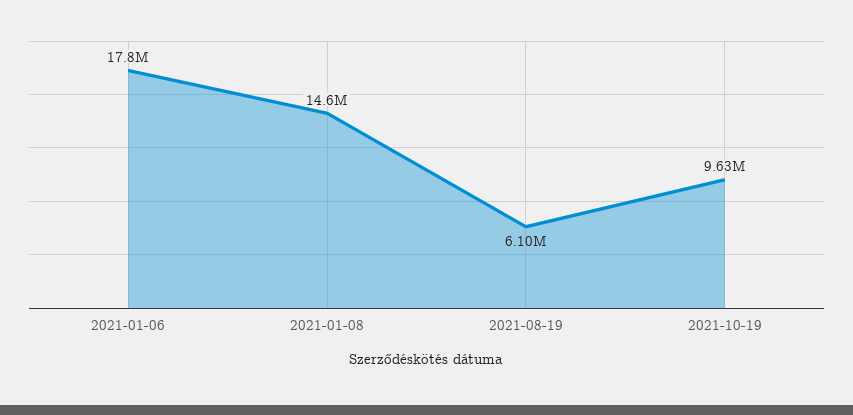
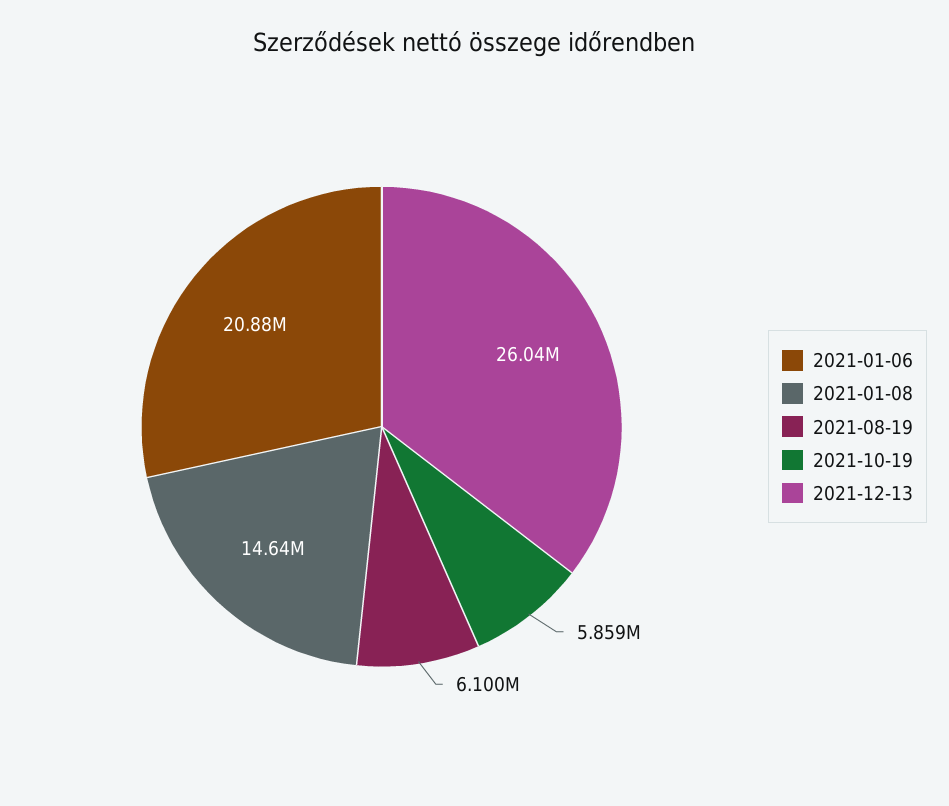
2021-01-06: 17800000 -> 20880000
2021-10-19: 9630000 -> 5859000
2021-12-13: none -> 26040000

